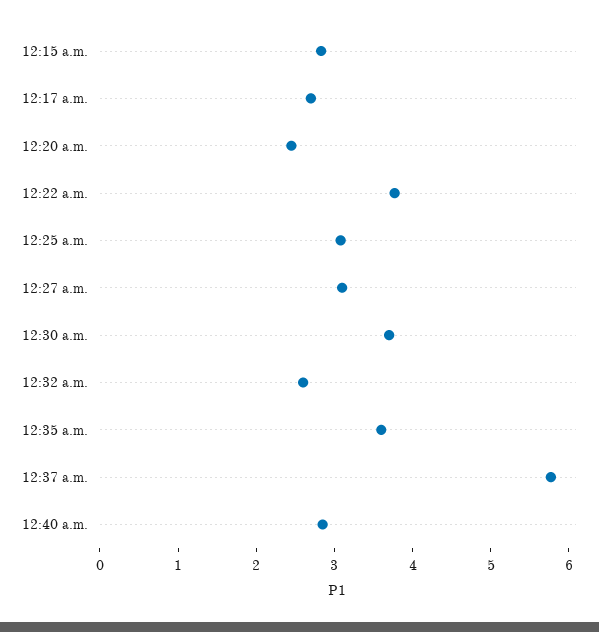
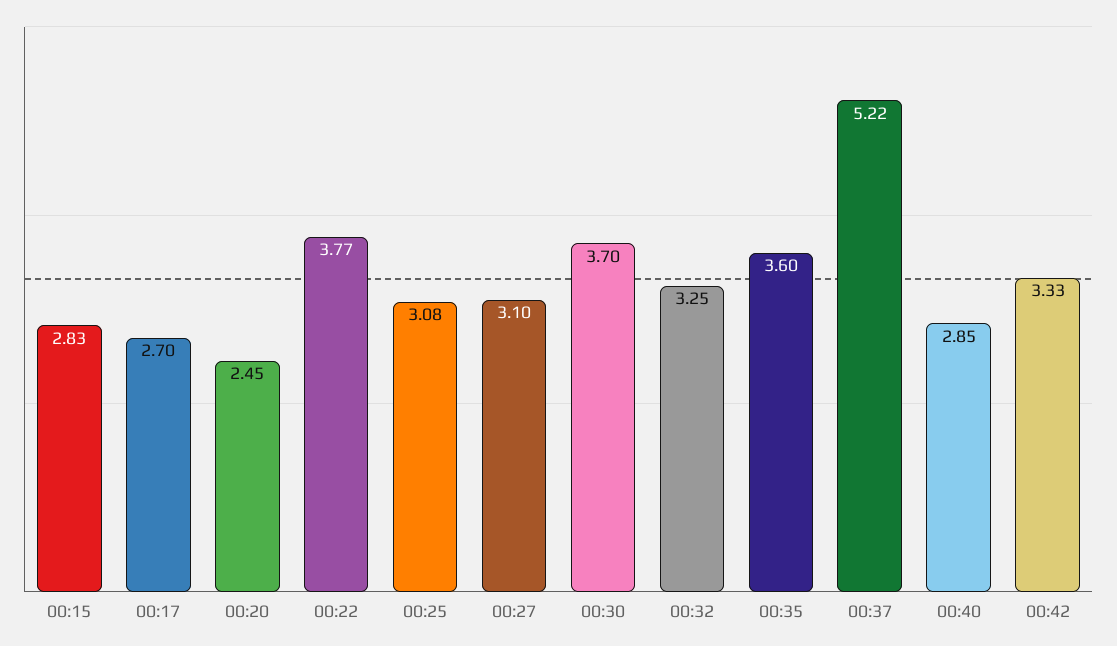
12:32 a.m.: 2.6 -> 3.25
12:37 a.m.: 5.8 -> 5.22
00:42: none -> 3.33

